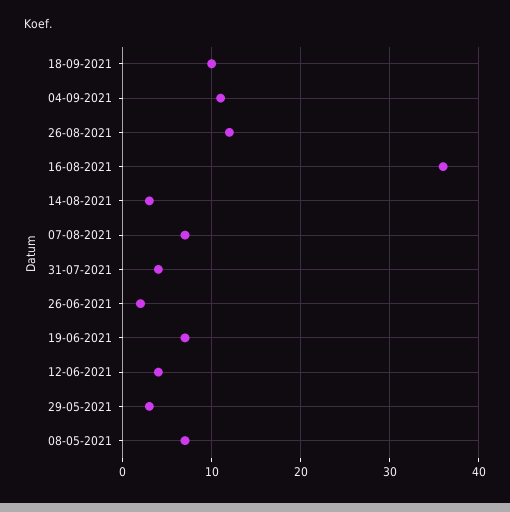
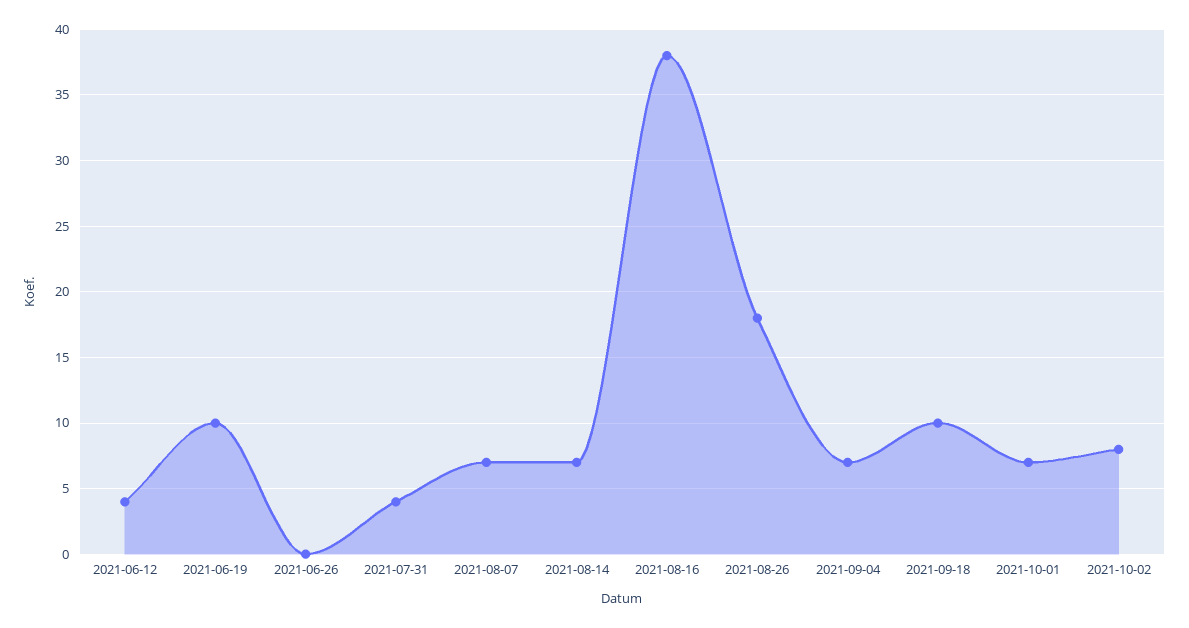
04-09-2021: 11 -> 7
26-08-2021: 12 -> 18
16-08-2021: 36 -> 38
14-08-2021: 3 -> 7
26-06-2021: 2 -> 0
19-06-2021: 7 -> 10
29-05-2021: 3 -> none
08-05-2021: 7 -> none
2021-10-01: none -> 7
2021-10-02: none -> 8

